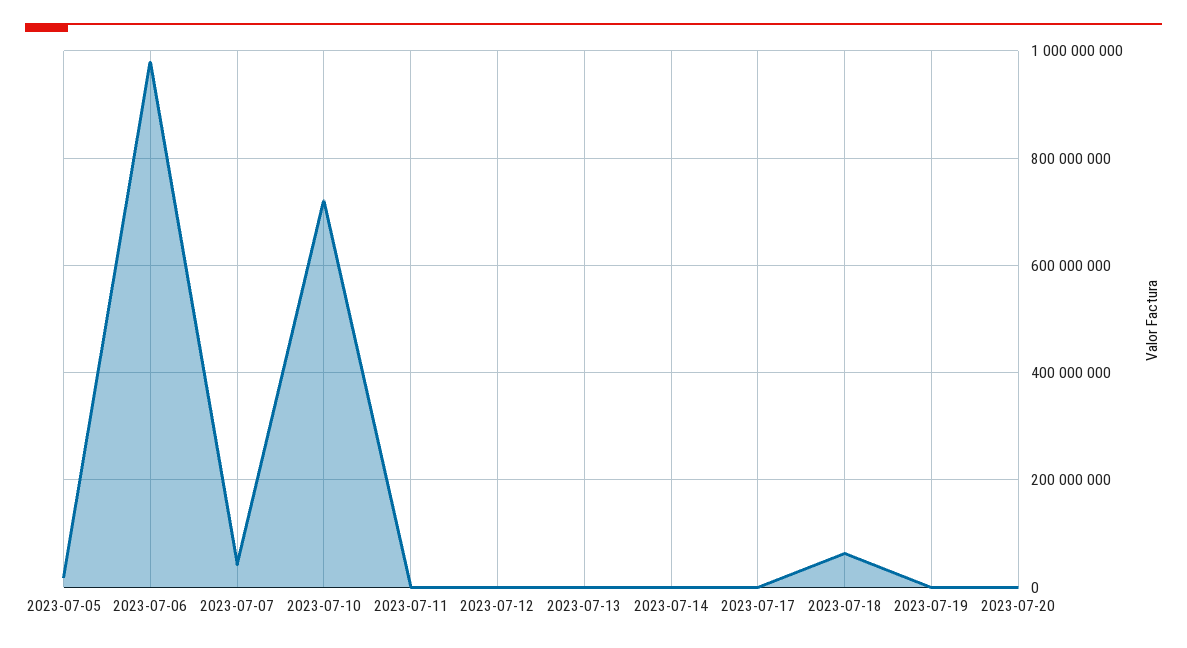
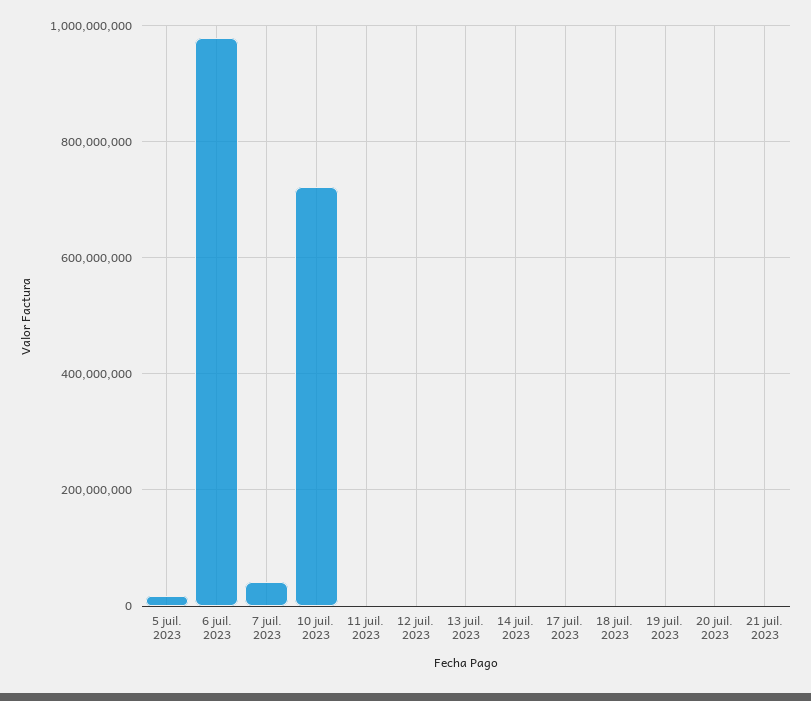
2023-07-18: 60000000 -> 0
21 juil. 2023: none -> 0

